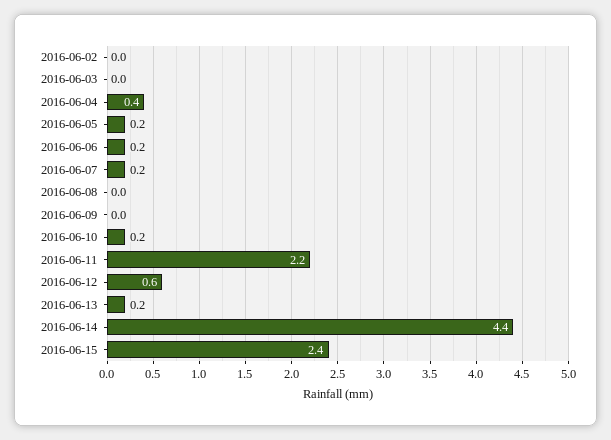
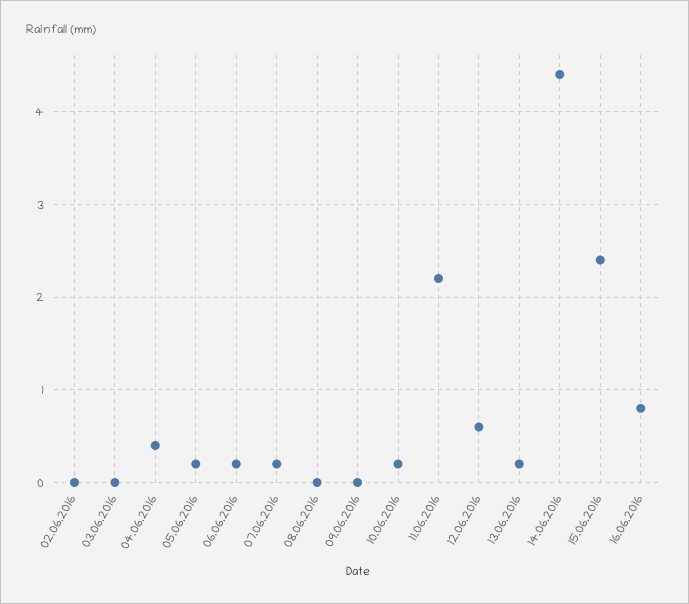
16.06.2016: none -> 0.8

